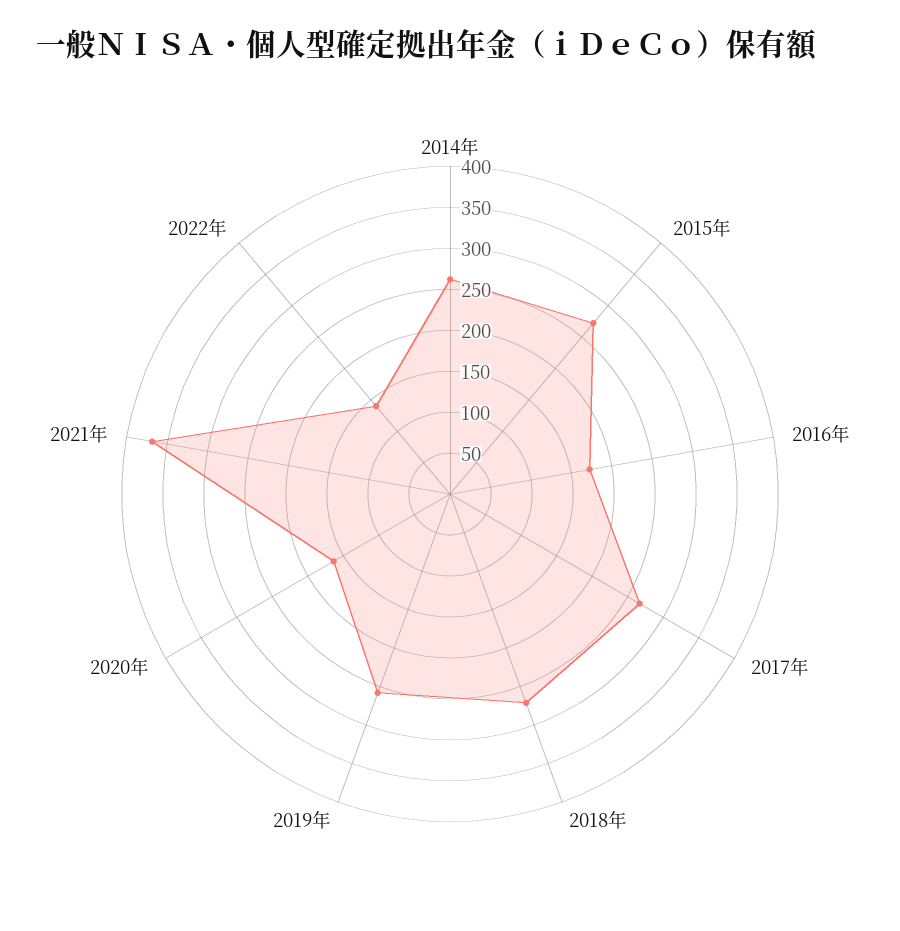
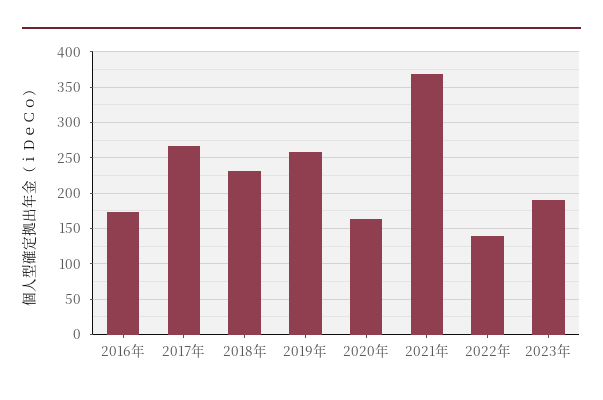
2014年: 260 -> none
2015年: 270 -> none
2018年: 270 -> 230
2023年: none -> 190

